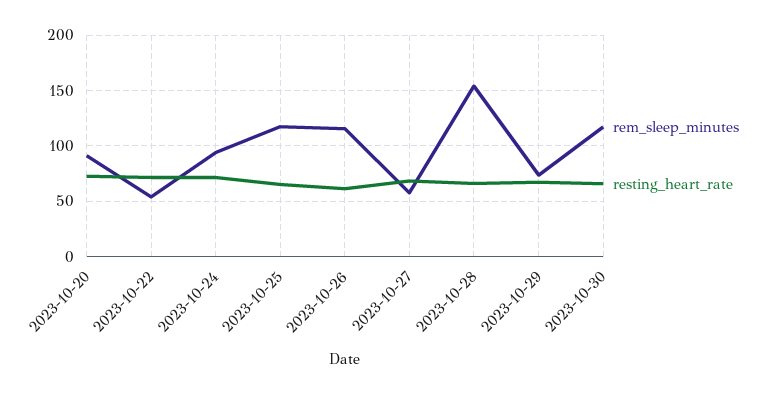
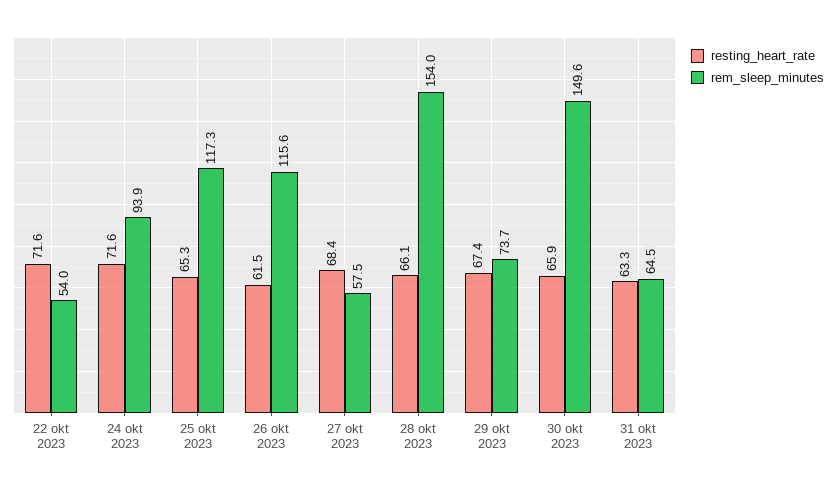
rem_sleep_minutes, 2023-10-20: 90 -> none
resting_heart_rate, 2023-10-20: 70 -> none
rem_sleep_minutes, 2023-10-30: 120 -> 149.6
resting_heart_rate, 31 okt 2023: none -> 63.3
rem_sleep_minutes, 31 okt 2023: none -> 64.5

